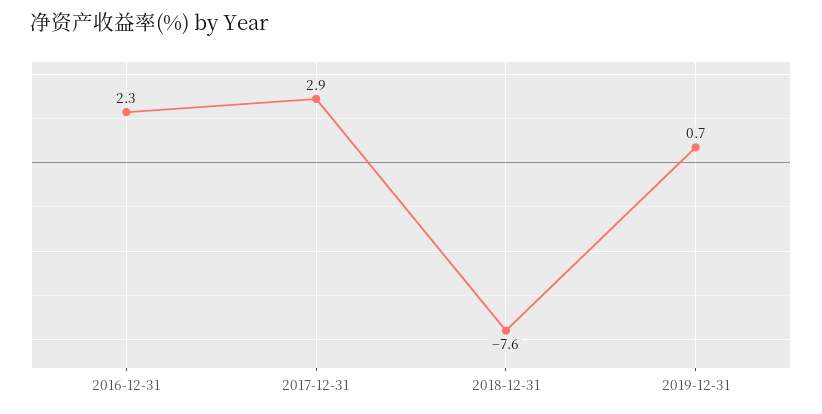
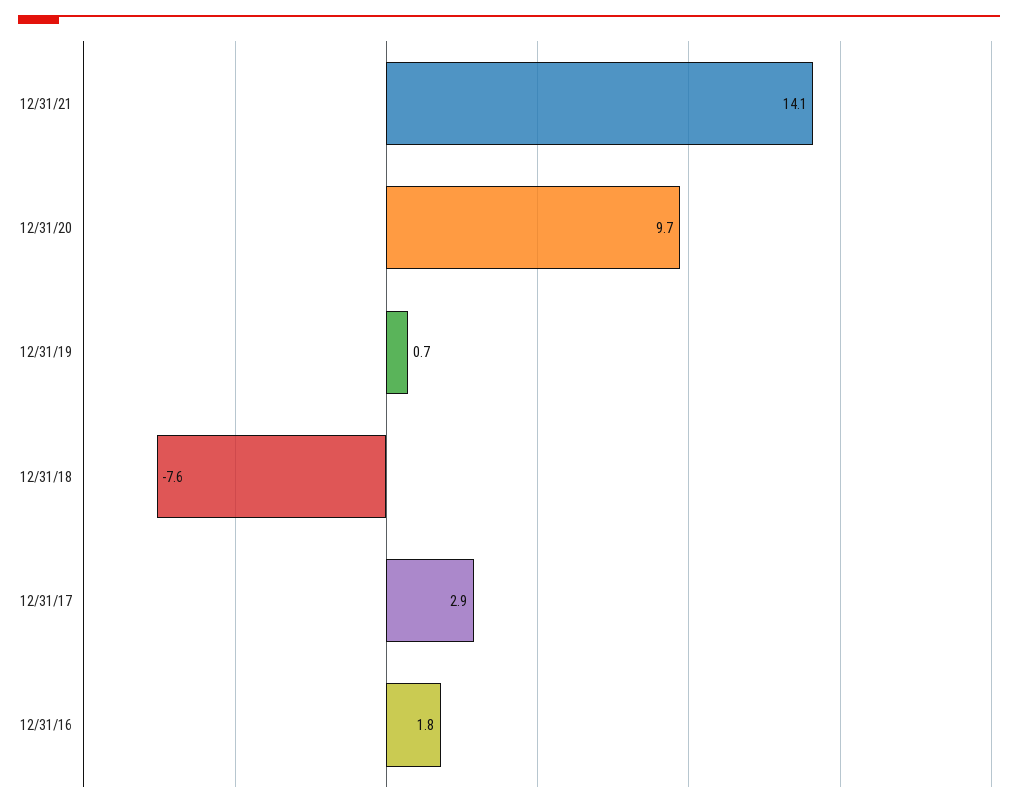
2016-12-31: 2.3 -> 1.8
12/31/21: none -> 14.1
12/31/20: none -> 9.7

